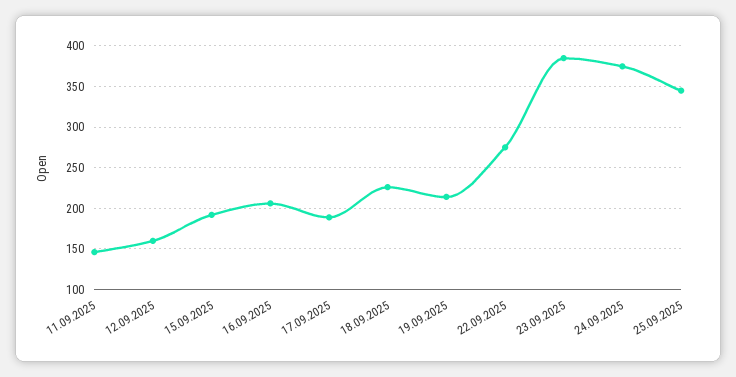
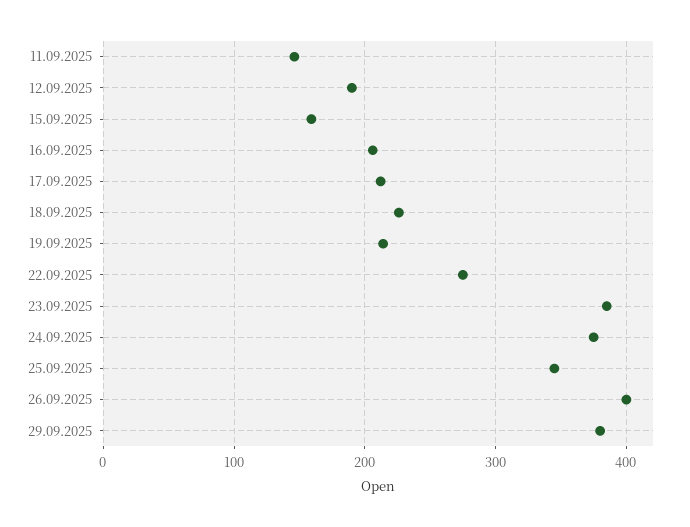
12.09.2025: 160 -> 190
15.09.2025: 190 -> 160
17.09.2025: 190 -> 210
26.09.2025: none -> 400
29.09.2025: none -> 380

